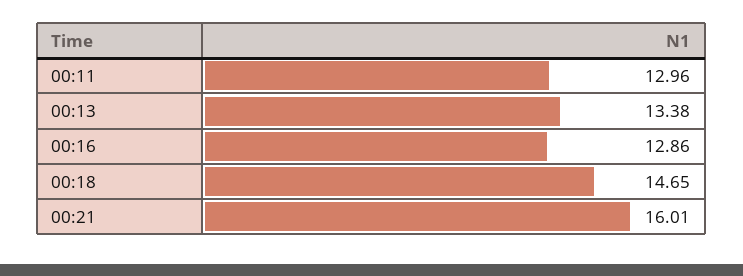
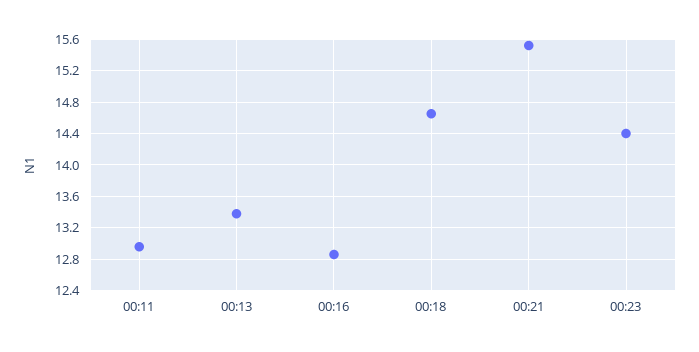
00:21: 16.01 -> 15.5
00:23: none -> 14.4

